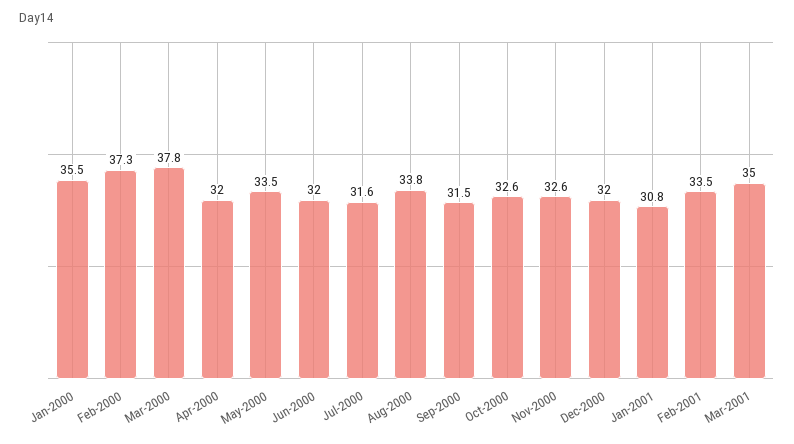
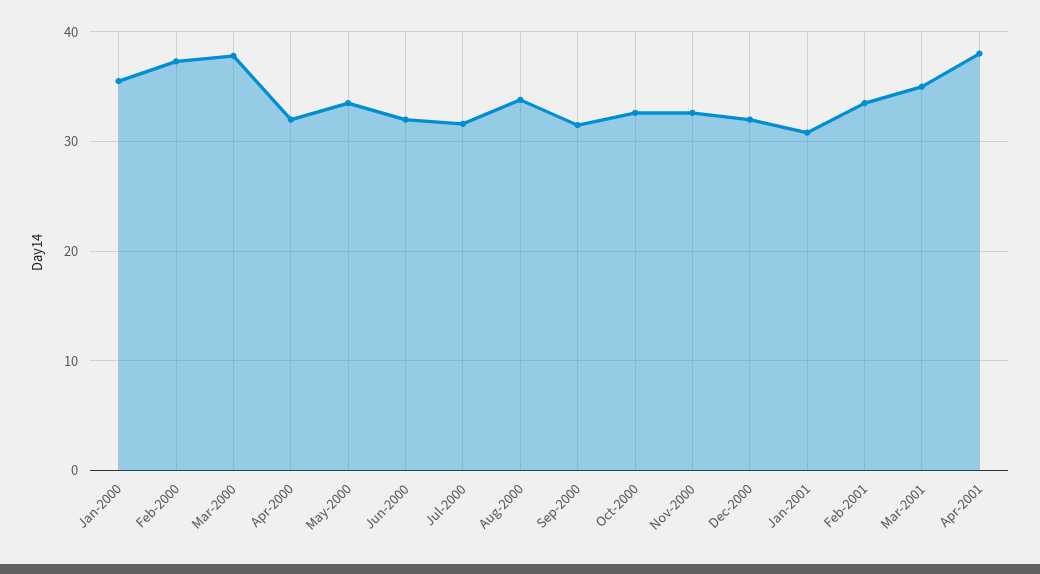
Apr-2001: none -> 38

